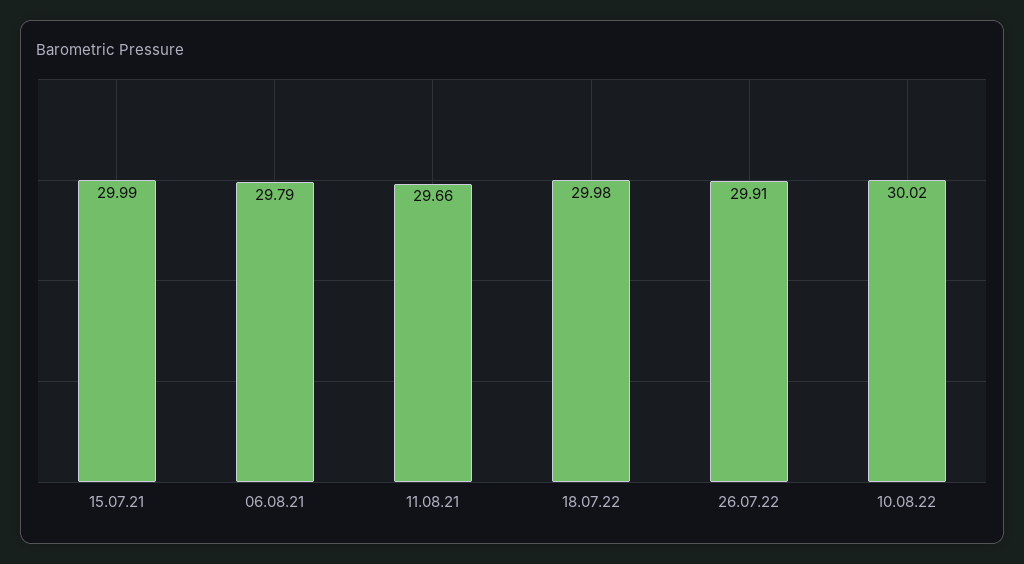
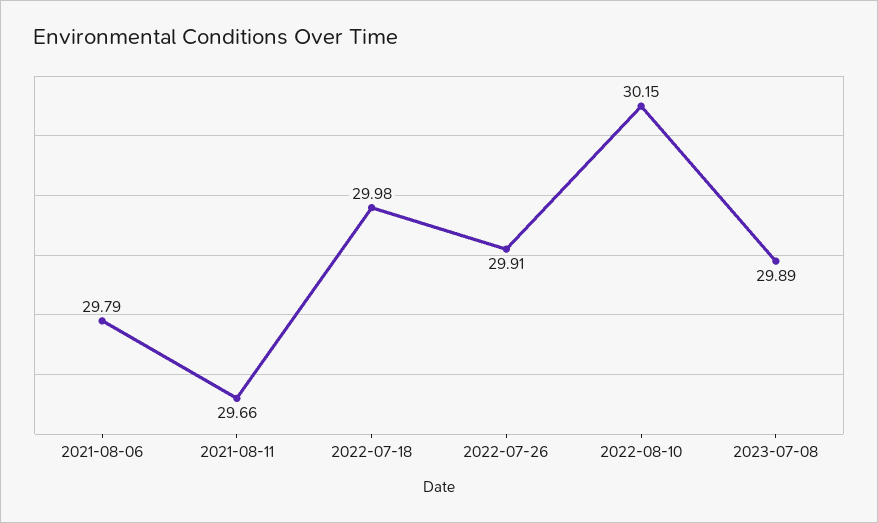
15.07.21: 29.99 -> none
10.08.22: 30.02 -> 30.15
2023-07-08: none -> 29.89

